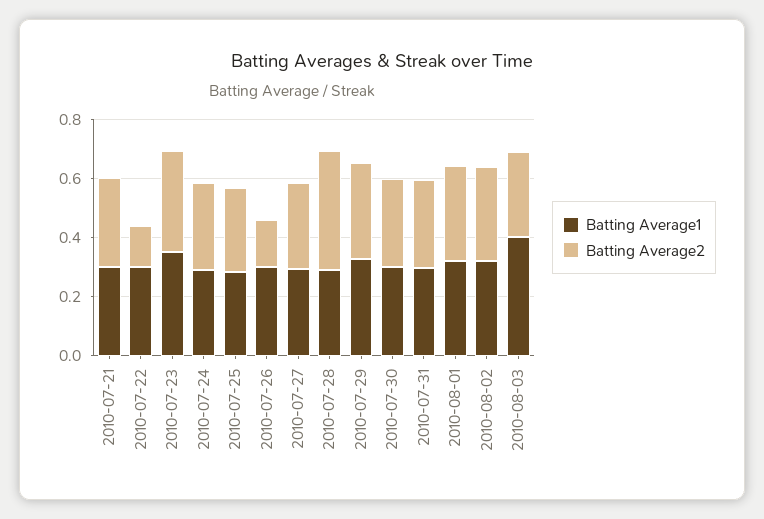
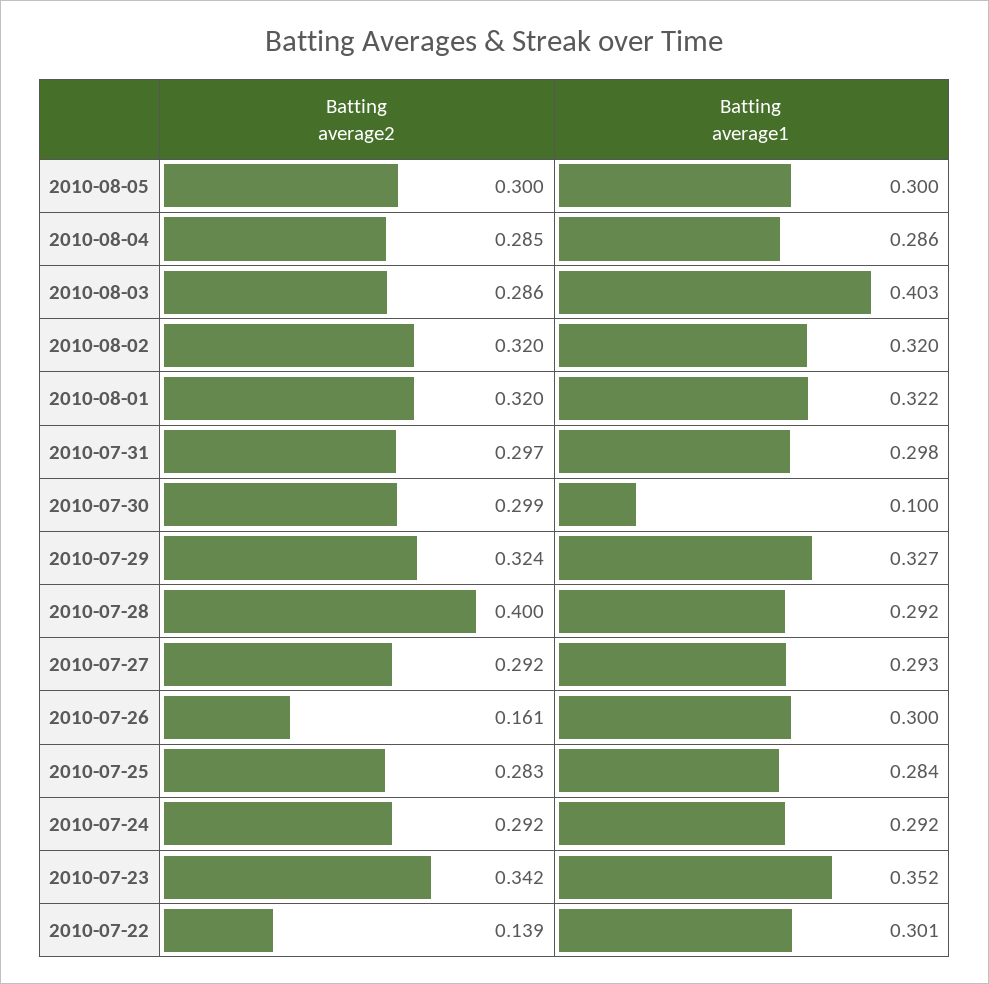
Batting Average1, 2010-07-21: 0.3 -> none
Batting Average2, 2010-07-21: 0.3 -> none
Batting Average1, 2010-07-30: 0.3 -> 0.1
Batting Average2, 2010-08-05: none -> 0.3
Batting Average1, 2010-08-05: none -> 0.3
Batting Average2, 2010-08-04: none -> 0.285
Batting Average1, 2010-08-04: none -> 0.286

